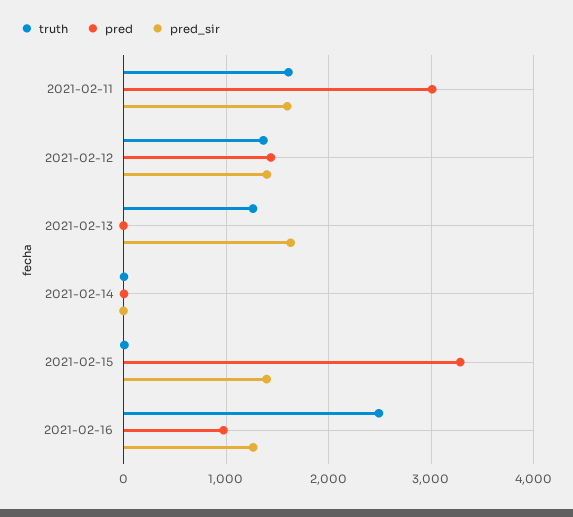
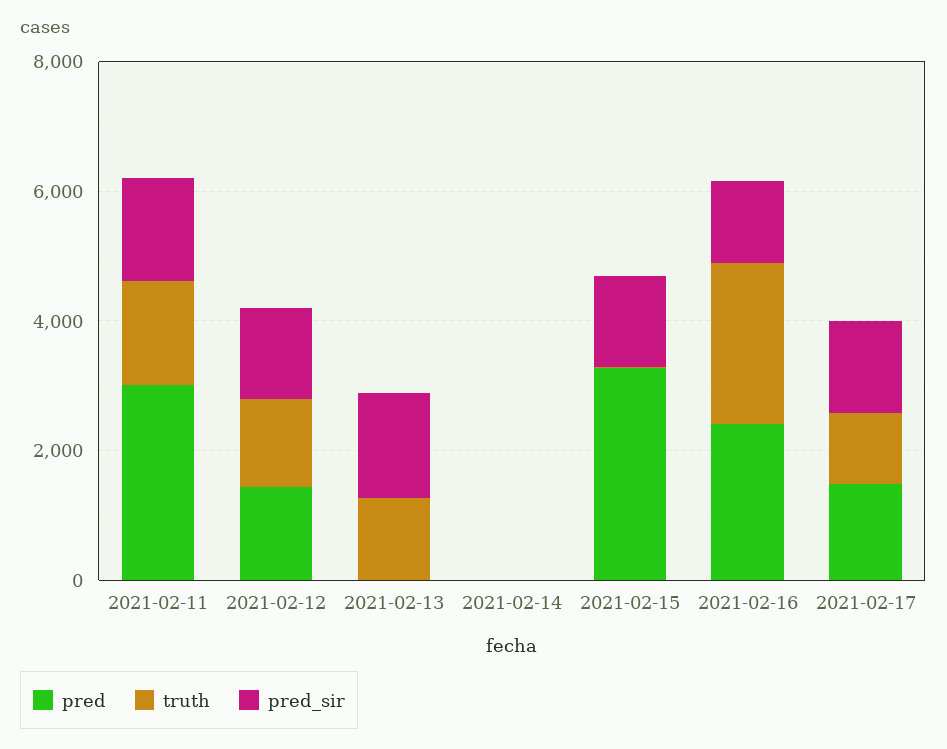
pred, 2021-02-16: 1000 -> 2500
pred, 2021-02-17: none -> 1500
truth, 2021-02-17: none -> 1000
pred_sir, 2021-02-17: none -> 1500

